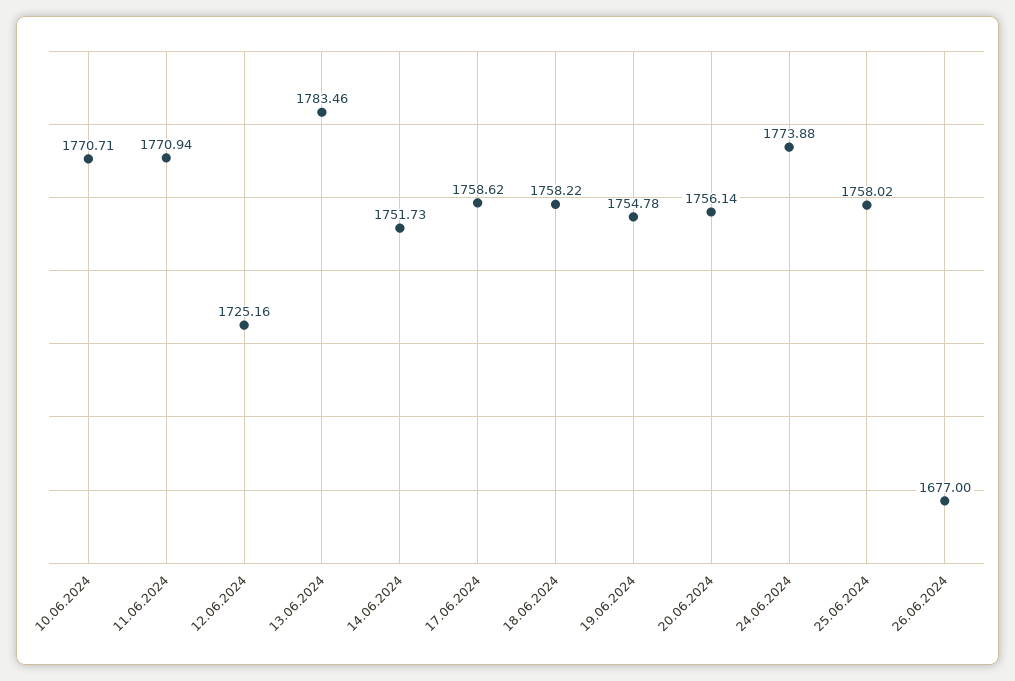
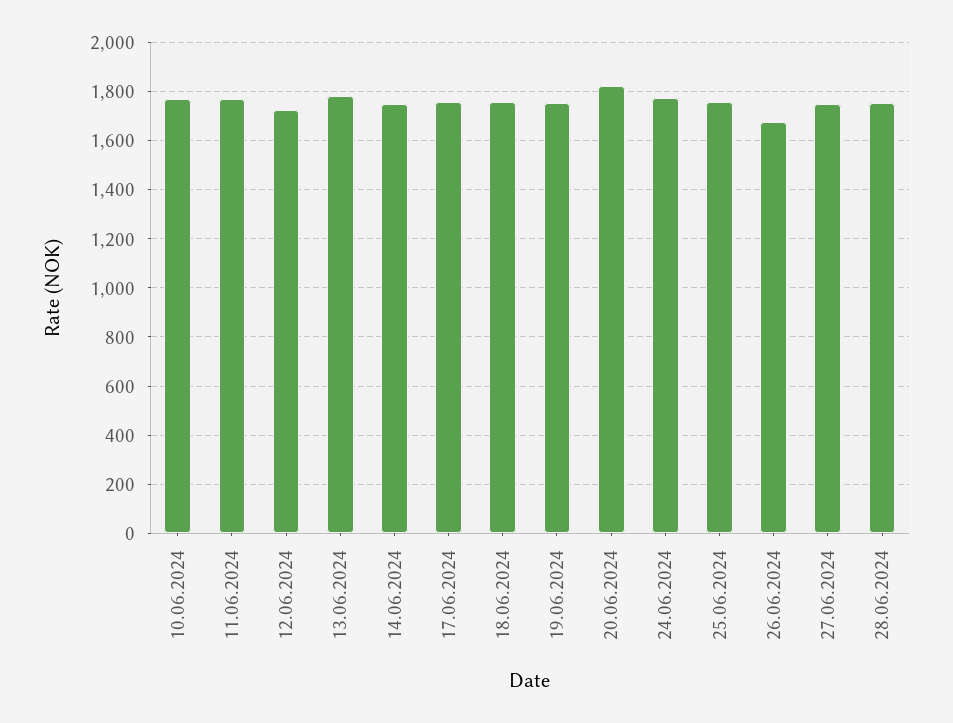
20.06.2024: 1756.14 -> 1825
27.06.2024: none -> 1750
28.06.2024: none -> 1750

